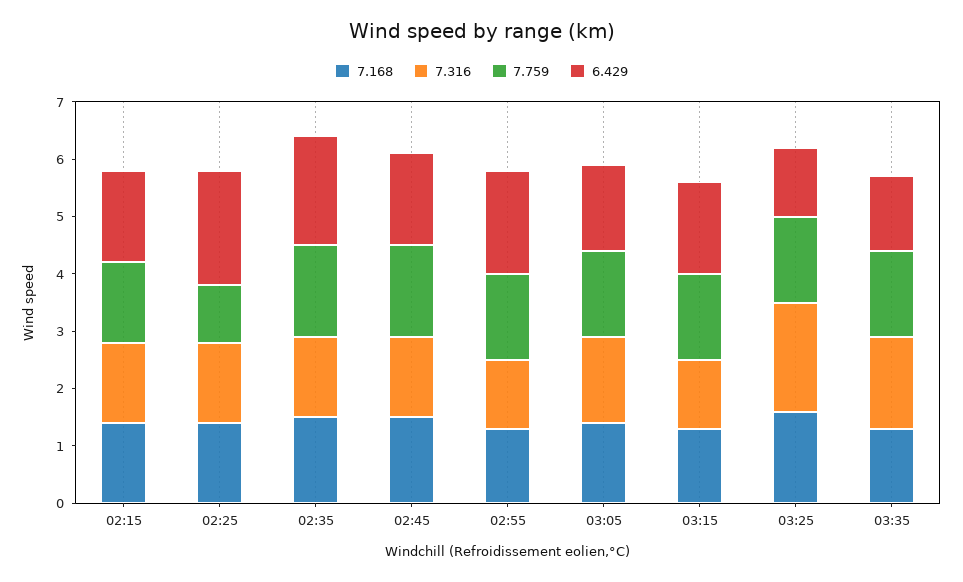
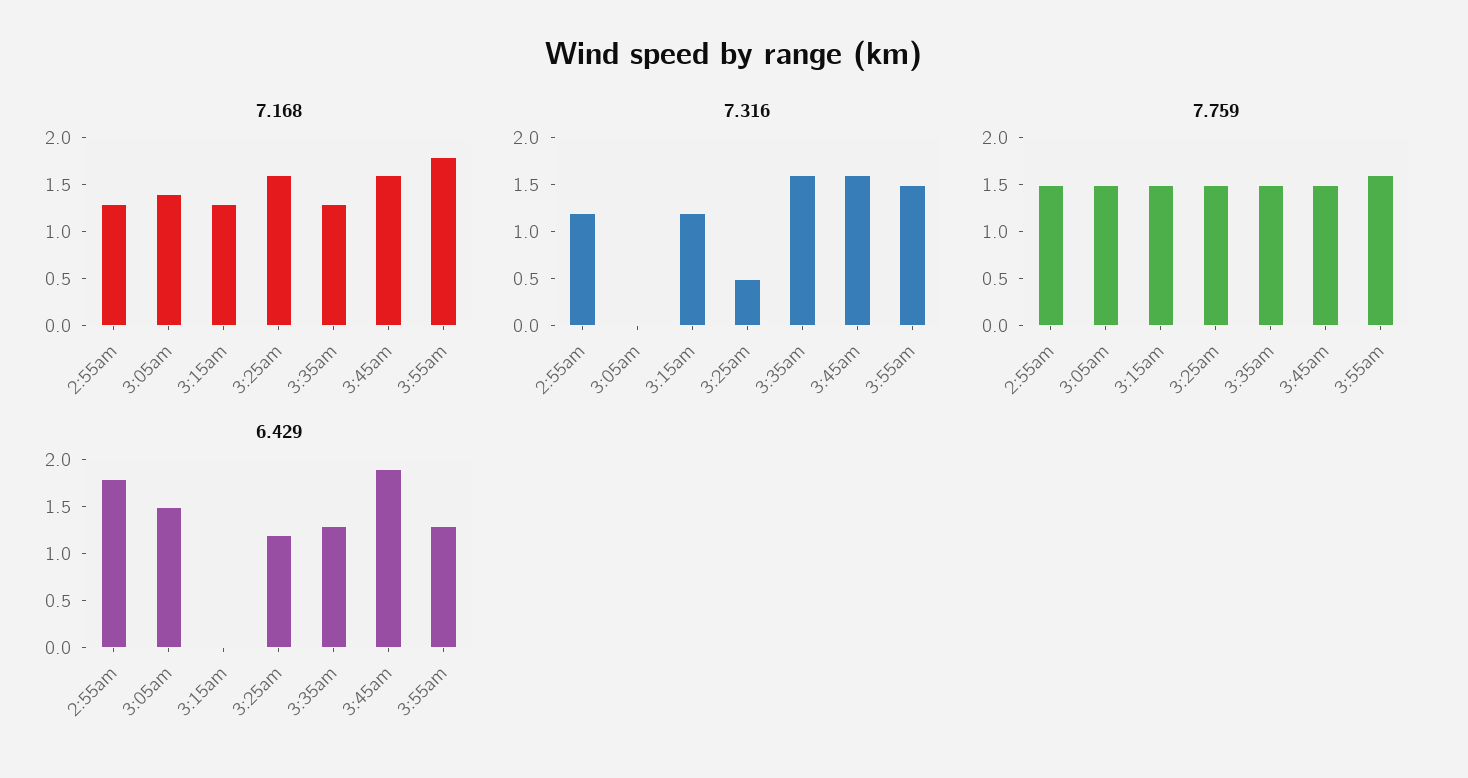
7.168, 02:15: 1.5 -> none
7.316, 02:15: 1.5 -> none
7.759, 02:15: 1.5 -> none
6.429, 02:15: 1.5 -> none
7.168, 02:25: 1.5 -> none
7.316, 02:25: 1.5 -> none
7.759, 02:25: 1 -> none
6.429, 02:25: 2 -> none
7.168, 02:35: 1.5 -> none
7.316, 02:35: 1.5 -> none
7.759, 02:35: 1.5 -> none
6.429, 02:35: 2 -> none
7.168, 02:45: 1.5 -> none
7.316, 02:45: 1.5 -> none
7.759, 02:45: 1.5 -> none
6.429, 02:45: 1.5 -> none
7.316, 03:05: 1.5 -> 0
6.429, 03:15: 1.5 -> 0
7.316, 03:25: 2 -> 0.5
7.168, 3:45am: none -> 1.6
7.168, 3:55am: none -> 1.8
7.316, 3:45am: none -> 1.6
7.316, 3:55am: none -> 1.5
7.759, 3:45am: none -> 1.5
7.759, 3:55am: none -> 1.6
6.429, 3:45am: none -> 1.9
6.429, 3:55am: none -> 1.3

